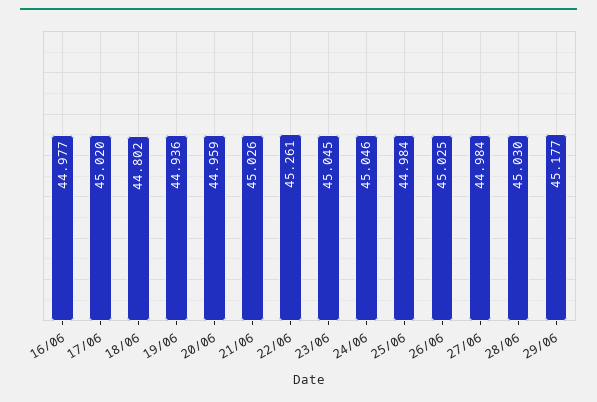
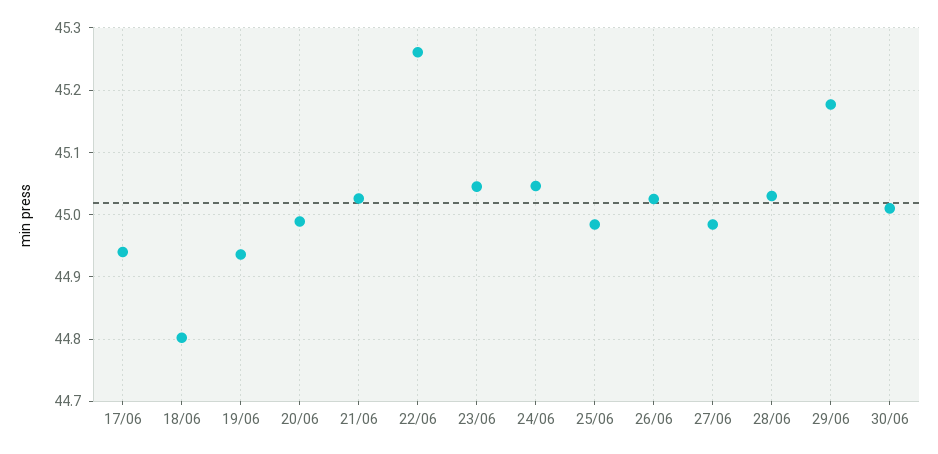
16/06: 44.977 -> none
17/06: 45.02 -> 44.94
20/06: 44.959 -> 44.99
30/06: none -> 45.01

